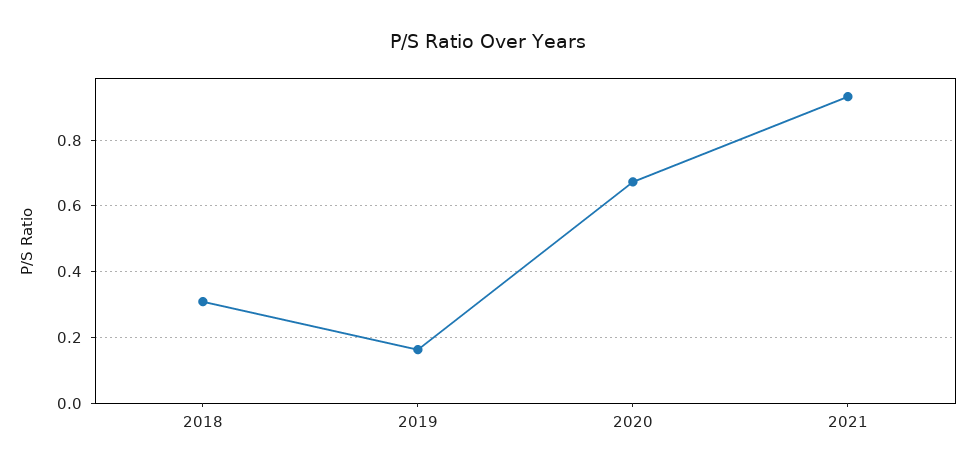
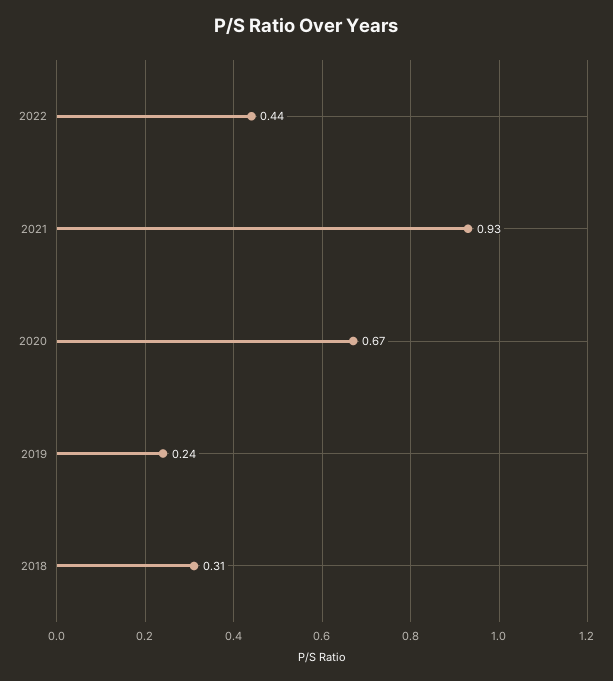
2019: 0.16 -> 0.24
2022: none -> 0.44

